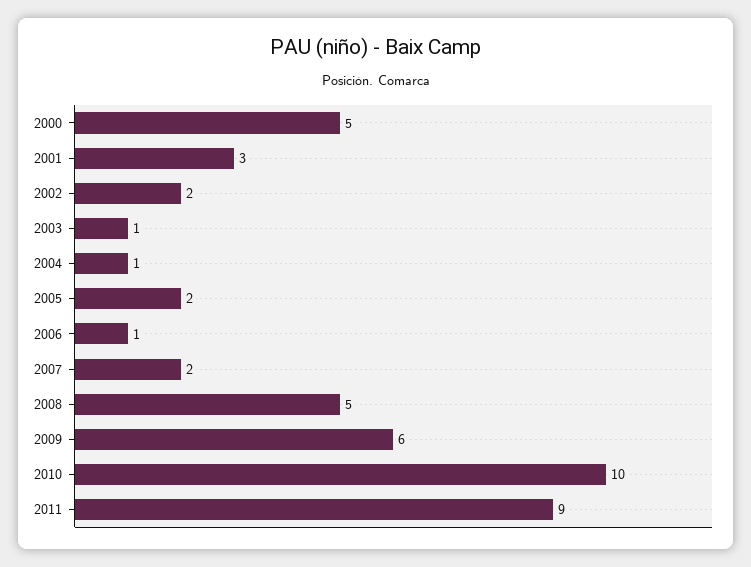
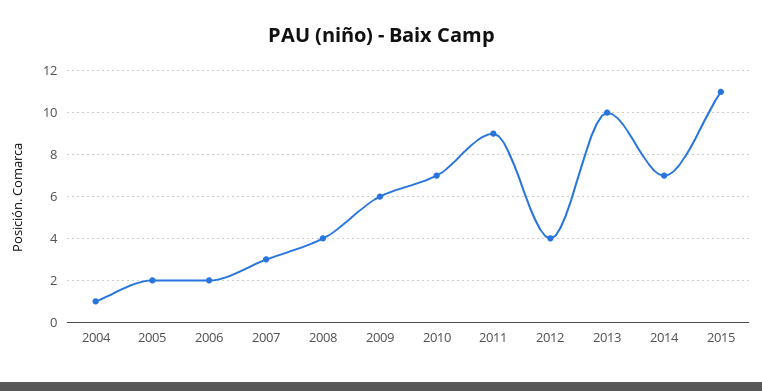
2000: 5 -> none
2001: 3 -> none
2002: 2 -> none
2003: 1 -> none
2006: 1 -> 2
2007: 2 -> 3
2008: 5 -> 4
2010: 10 -> 7
2012: none -> 4
2013: none -> 10
2014: none -> 7
2015: none -> 11

